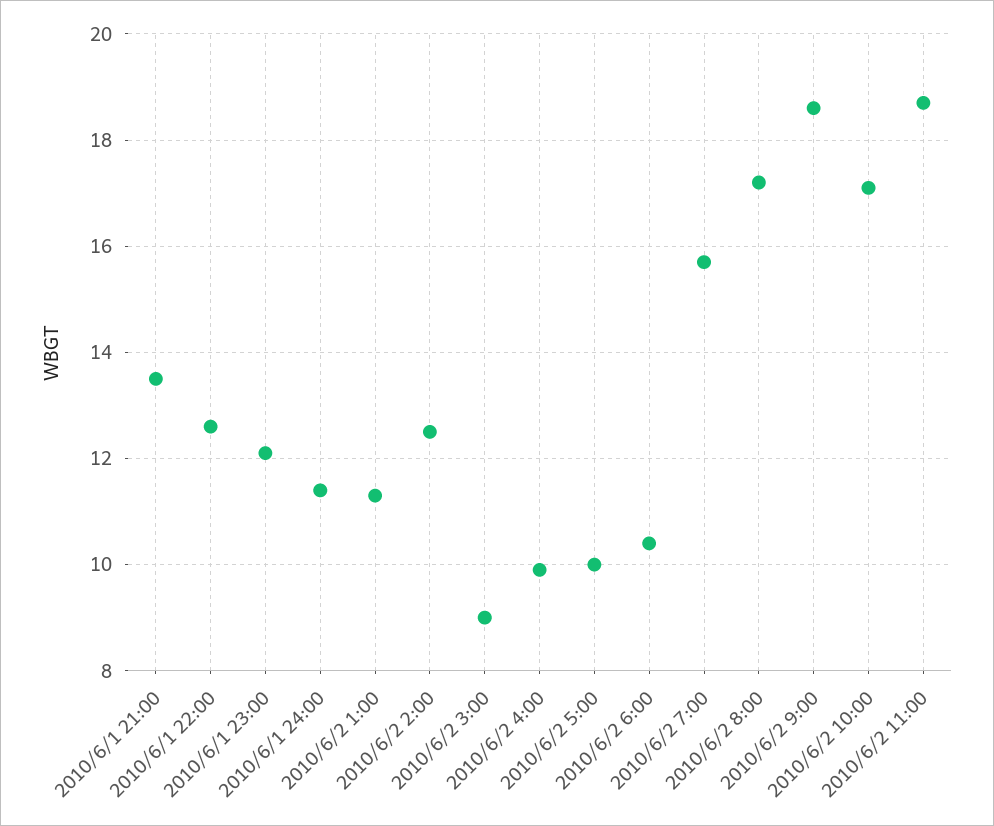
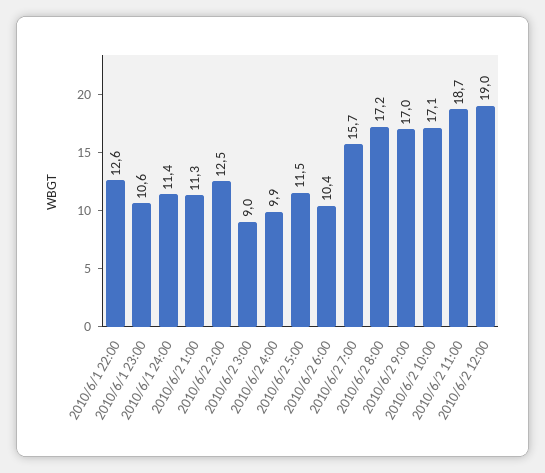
2010/6/1 21:00: 13.5 -> none
2010/6/1 23:00: 12 -> 10.6
2010/6/2 5:00: 10 -> 11.5
2010/6/2 9:00: 18.5 -> 17
2010/6/2 12:00: none -> 19

